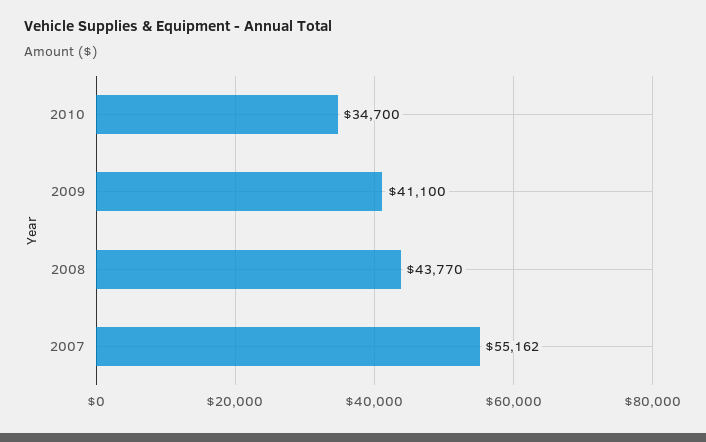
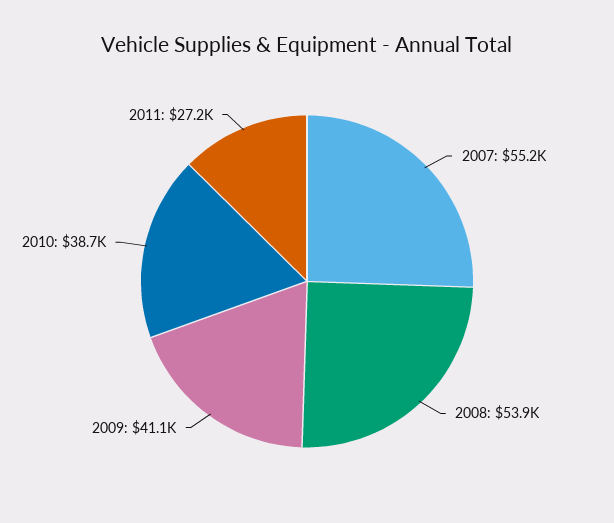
2010: 34700 -> 38700
2008: 43770 -> 53900
2011: none -> 27200

